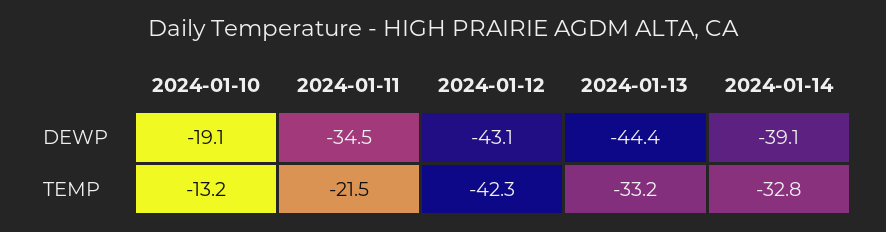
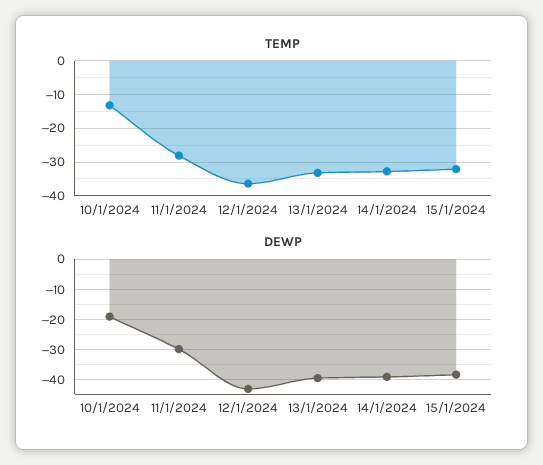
DEWP, 2024-01-11: -34.5 -> -30
DEWP, 2024-01-13: -44.4 -> -40
TEMP, 2024-01-11: -21.5 -> -28
TEMP, 2024-01-12: -42.3 -> -36
TEMP, 15/1/2024: none -> -32
DEWP, 15/1/2024: none -> -38

